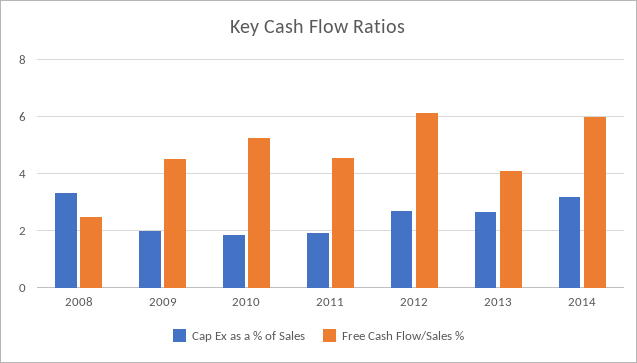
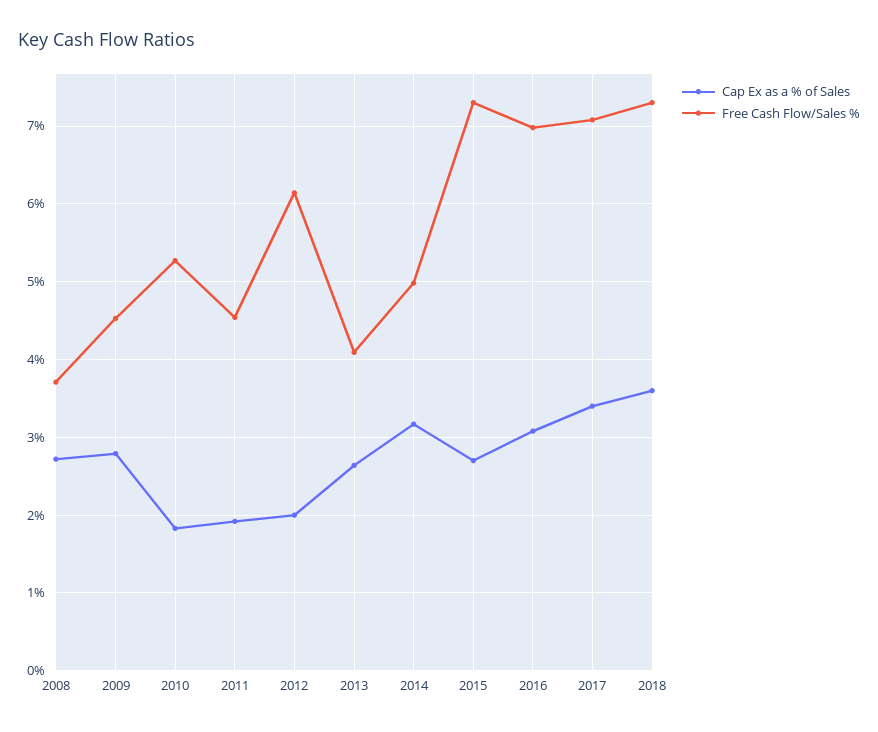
Cap Ex as a % of Sales, 2008: 3.25 -> 2.7
Free Cash Flow/Sales %, 2008: 2.5 -> 3.7
Cap Ex as a % of Sales, 2009: 2 -> 2.8
Cap Ex as a % of Sales, 2012: 2.75 -> 2
Free Cash Flow/Sales %, 2014: 6 -> 5
Cap Ex as a % of Sales, 2015: none -> 2.7
Free Cash Flow/Sales %, 2015: none -> 7.3
Cap Ex as a % of Sales, 2016: none -> 3.1
Free Cash Flow/Sales %, 2016: none -> 7
Cap Ex as a % of Sales, 2017: none -> 3.4
Free Cash Flow/Sales %, 2017: none -> 7.1
Cap Ex as a % of Sales, 2018: none -> 3.6
Free Cash Flow/Sales %, 2018: none -> 7.3

